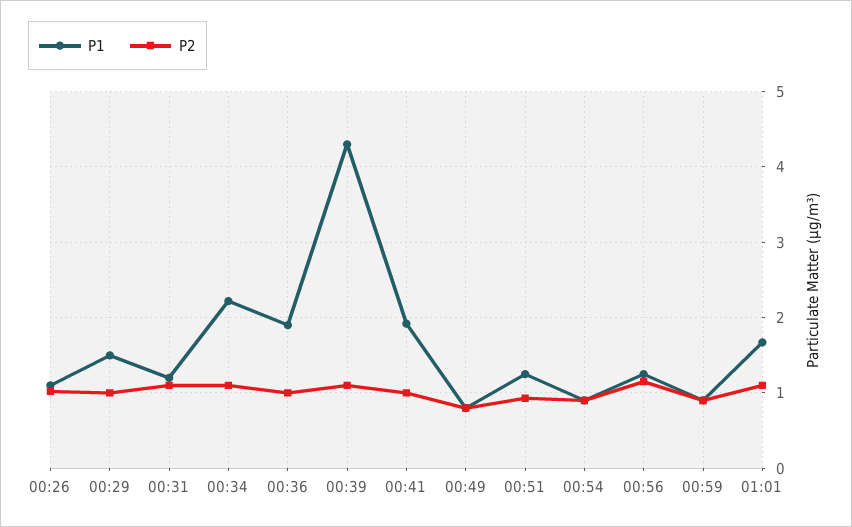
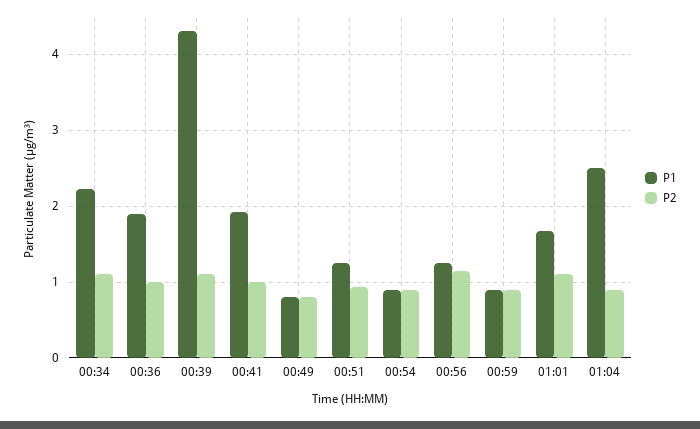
P1, 00:26: 1.1 -> none
P2, 00:26: 1 -> none
P1, 00:29: 1.5 -> none
P2, 00:29: 1 -> none
P1, 00:31: 1.2 -> none
P2, 00:31: 1.1 -> none
P1, 01:04: none -> 2.5
P2, 01:04: none -> 0.9

